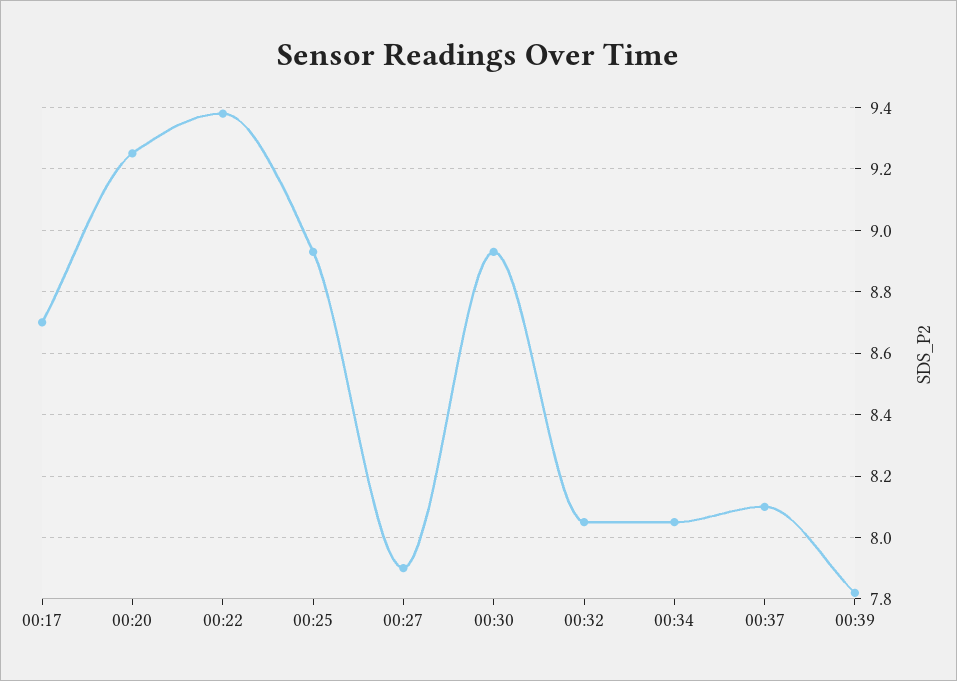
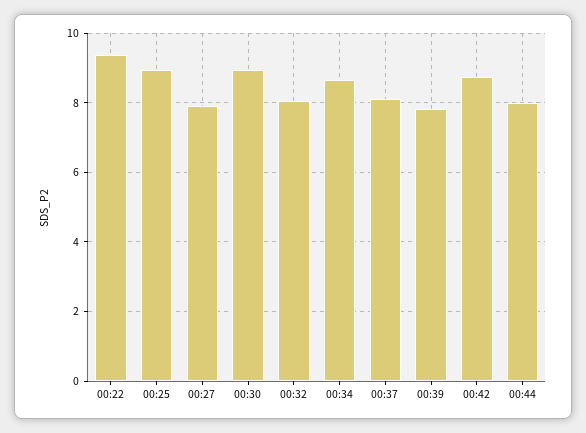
00:17: 8.7 -> none
00:20: 9.25 -> none
00:34: 8.05 -> 8.6
00:42: none -> 8.8
00:44: none -> 8

